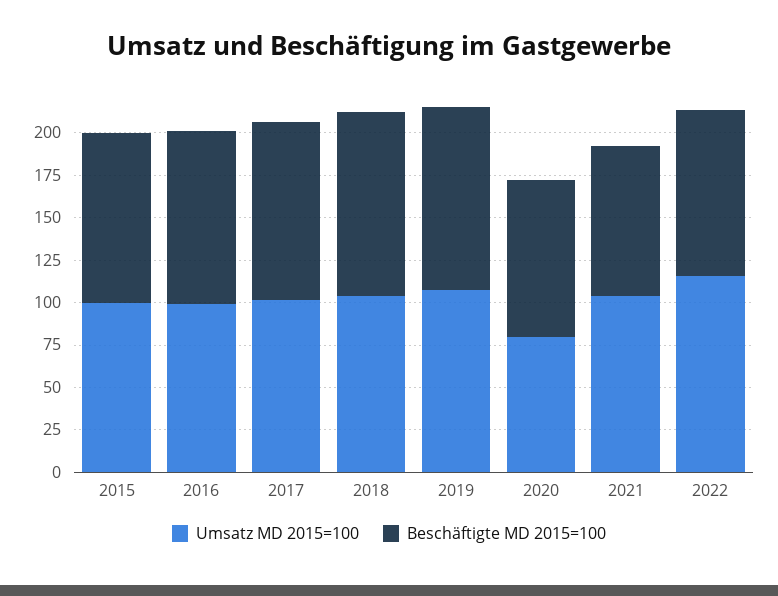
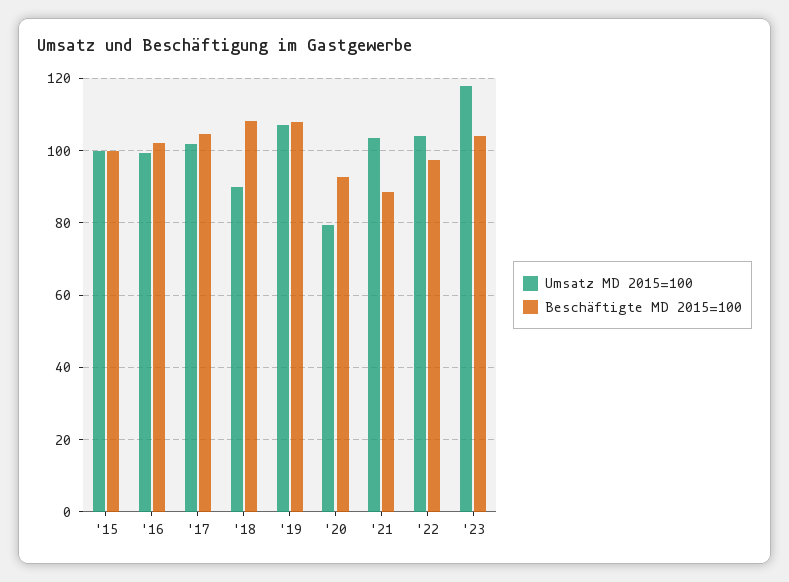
Umsatz MD 2015=100, 2018: 105 -> 90
Umsatz MD 2015=100, 2022: 115 -> 104
Umsatz MD 2015=100, '23: none -> 118
Beschäftigte MD 2015=100, '23: none -> 104

